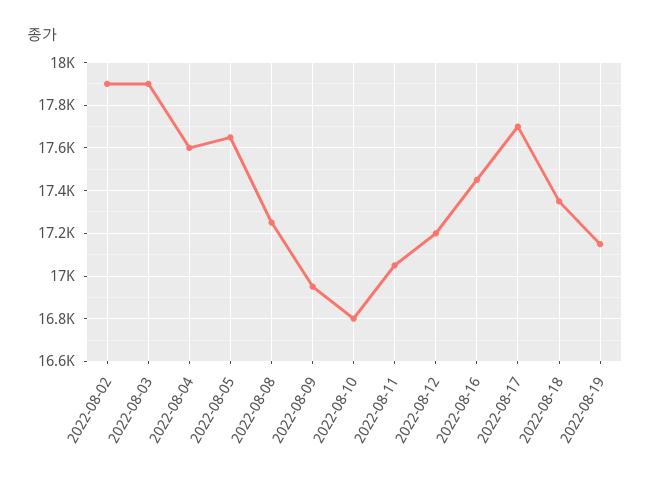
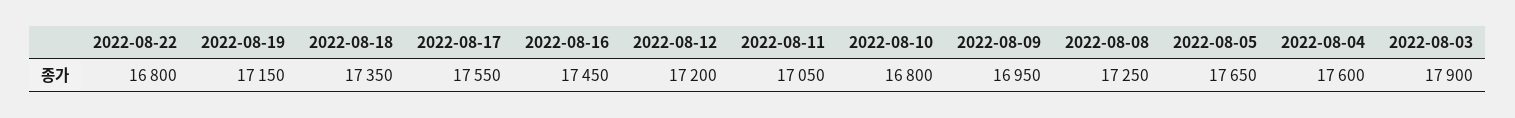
2022-08-02: 17900 -> none
2022-08-17: 17700 -> 17550
2022-08-22: none -> 16800

